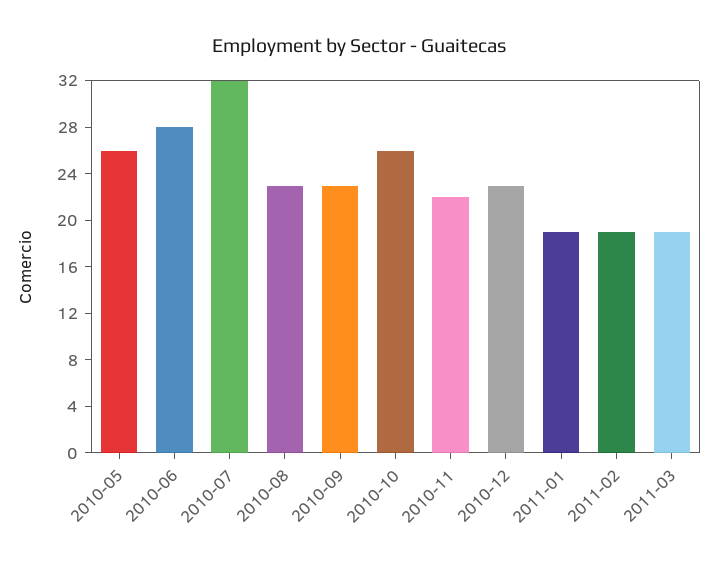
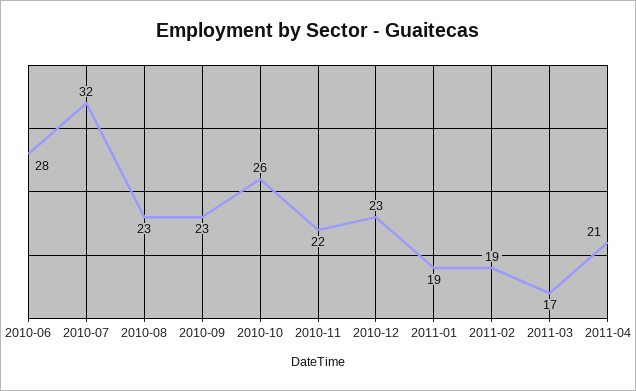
2010-05: 26 -> none
2011-03: 19 -> 17
2011-04: none -> 21

